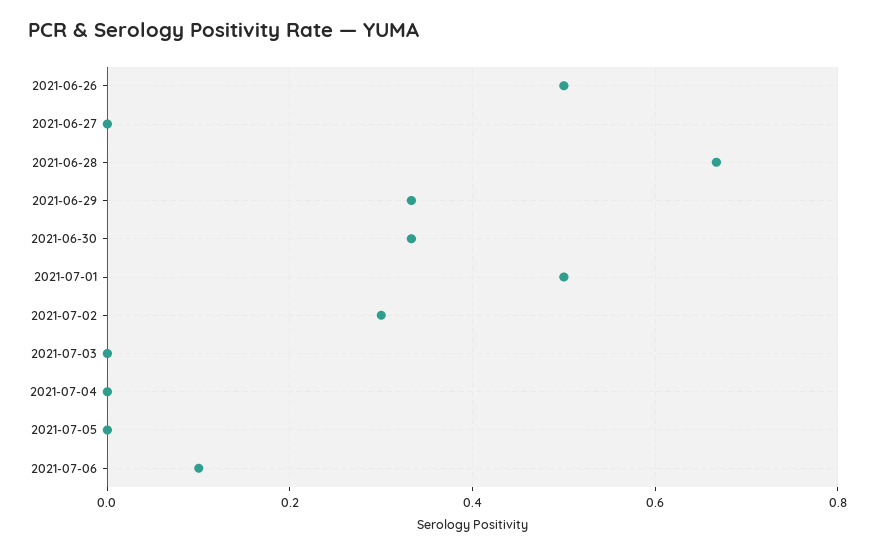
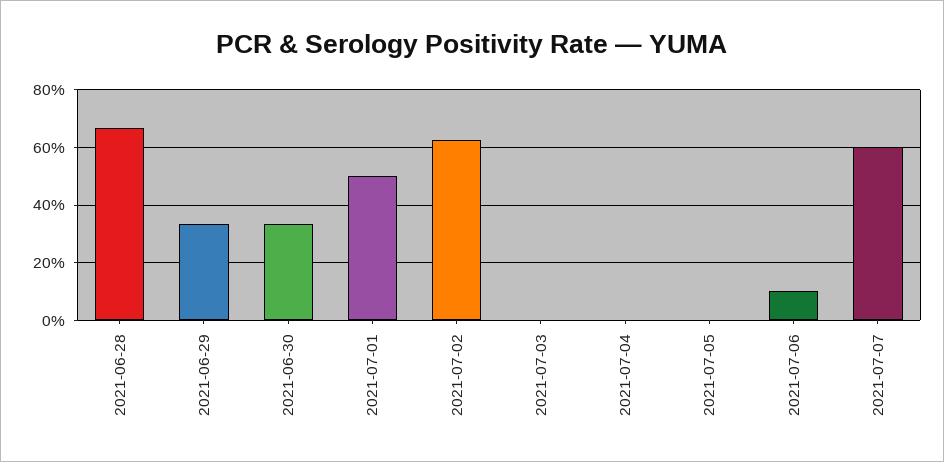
2021-06-26: 0.5 -> none
2021-06-27: 0 -> none
2021-07-02: 0.3 -> 0.625
2021-07-07: none -> 0.6

